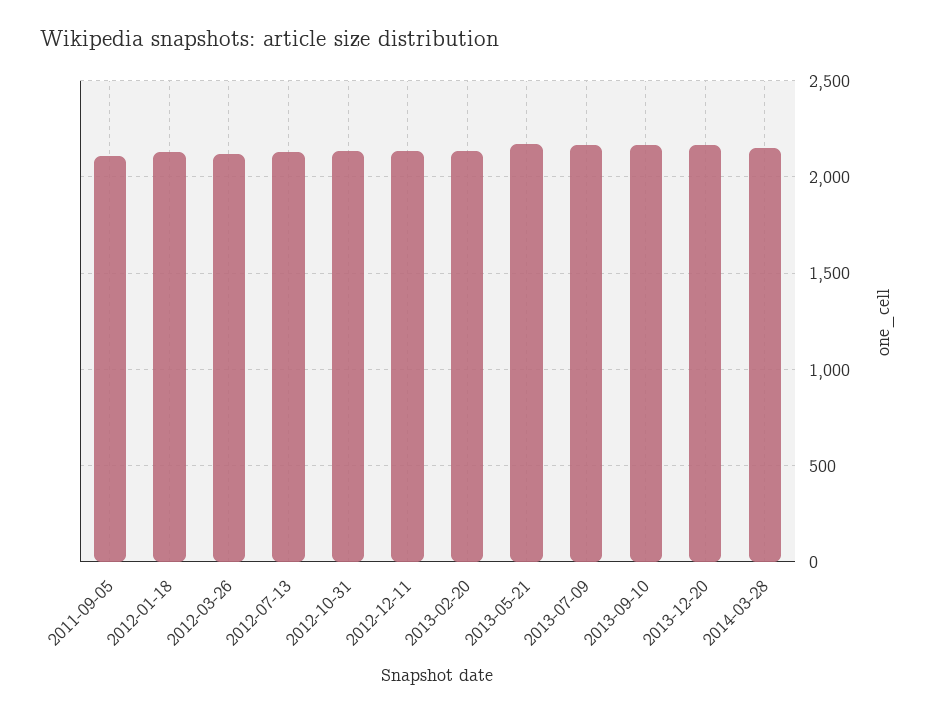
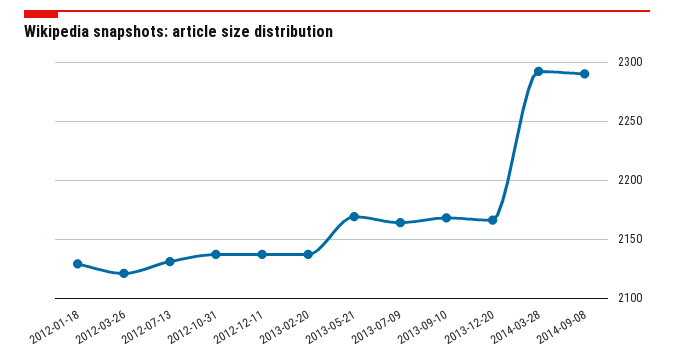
2011-09-05: 2100 -> none
2014-03-28: 2150 -> 2290
2014-09-08: none -> 2290

